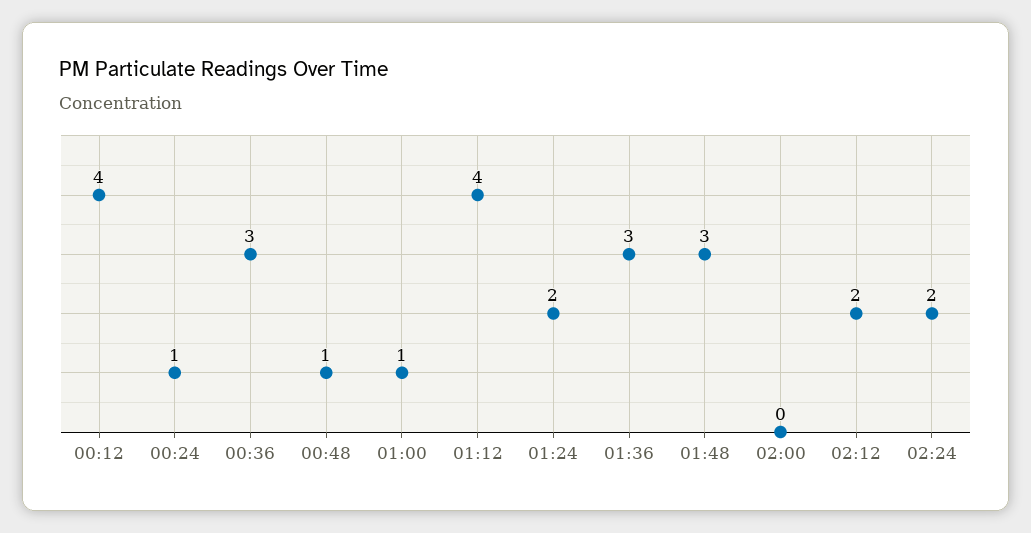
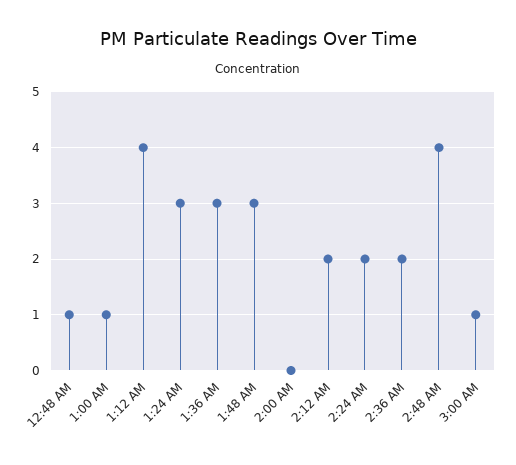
00:12: 4 -> none
00:24: 1 -> none
00:36: 3 -> none
01:24: 2 -> 3
2:36 AM: none -> 2
2:48 AM: none -> 4
3:00 AM: none -> 1

